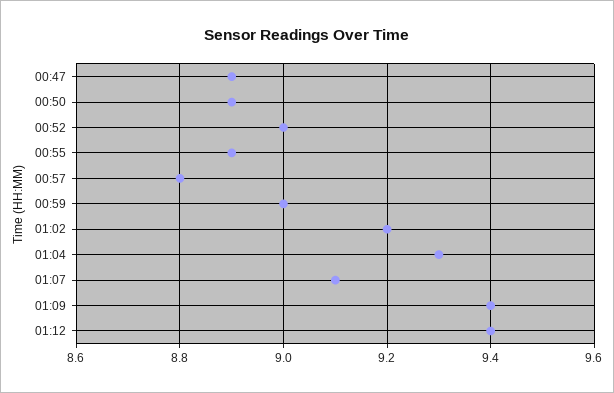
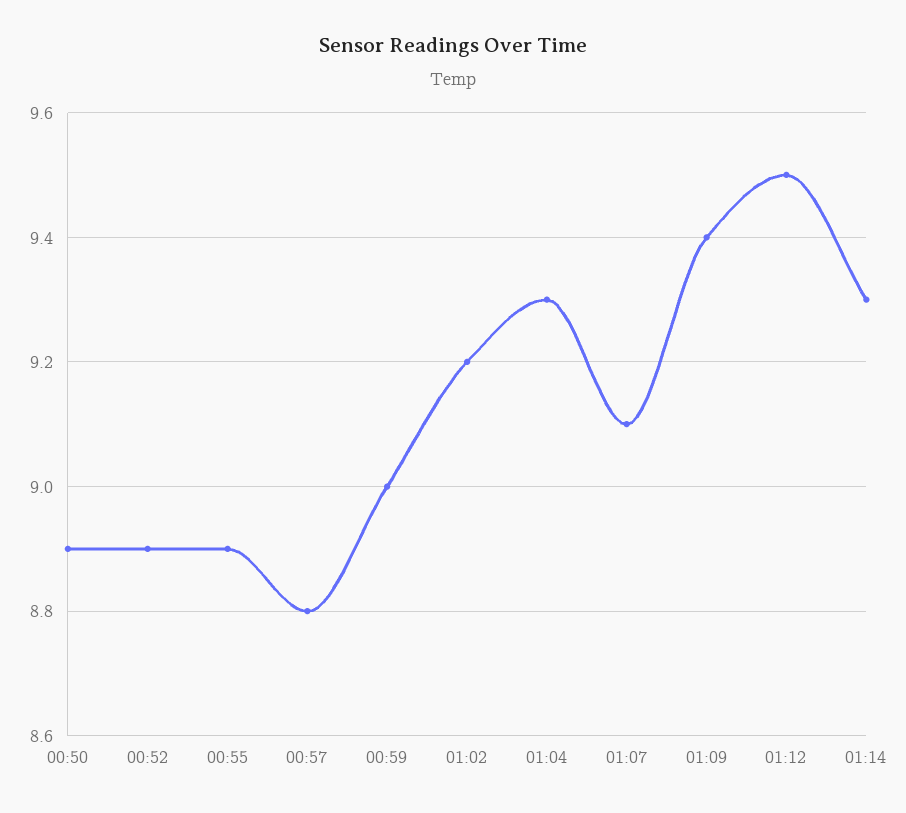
00:47: 8.9 -> none
00:52: 9 -> 8.9
01:12: 9.4 -> 9.5
01:14: none -> 9.3

